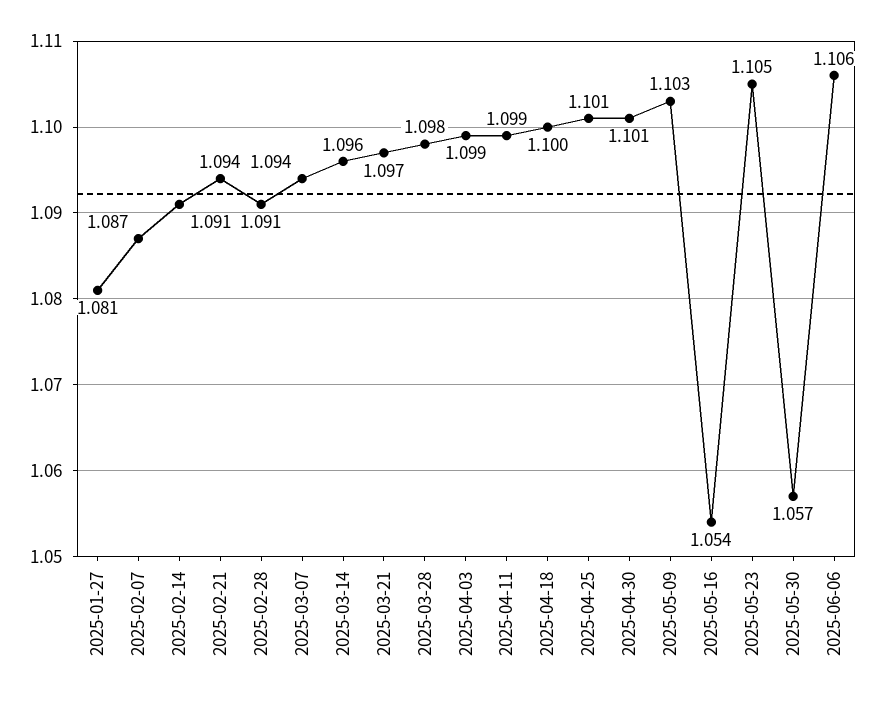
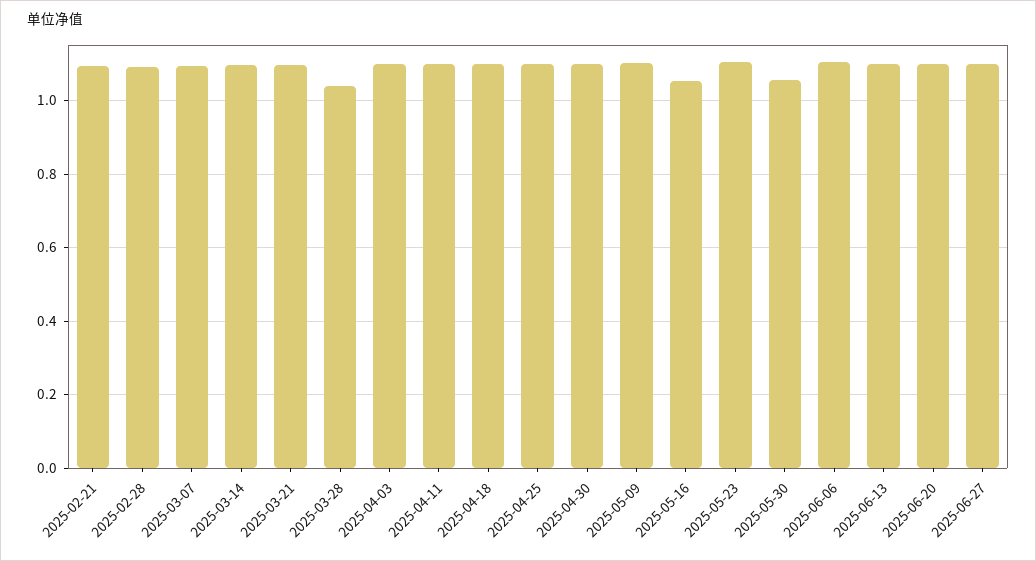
2025-01-27: 1.081 -> none
2025-02-07: 1.087 -> none
2025-02-14: 1.091 -> none
2025-03-28: 1.098 -> 1.04
2025-06-13: none -> 1.1
2025-06-20: none -> 1.1
2025-06-27: none -> 1.1

